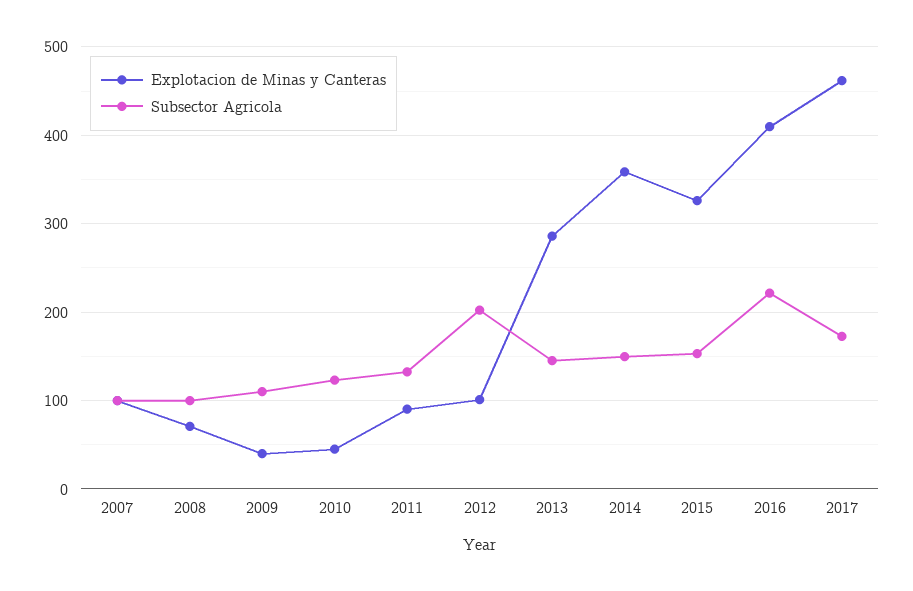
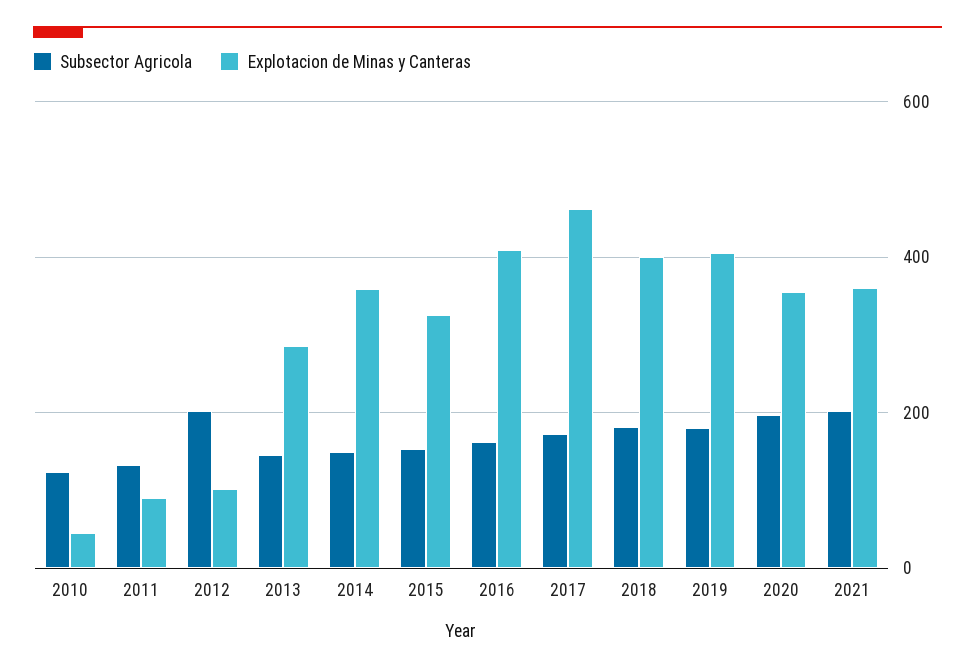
Explotacion de Minas y Canteras, 2007: 100 -> none
Subsector Agricola, 2007: 100 -> none
Explotacion de Minas y Canteras, 2008: 70 -> none
Subsector Agricola, 2008: 100 -> none
Explotacion de Minas y Canteras, 2009: 40 -> none
Subsector Agricola, 2009: 110 -> none
Subsector Agricola, 2016: 220 -> 160
Subsector Agricola, 2018: none -> 180
Explotacion de Minas y Canteras, 2018: none -> 400
Subsector Agricola, 2019: none -> 180
Explotacion de Minas y Canteras, 2019: none -> 400
Subsector Agricola, 2020: none -> 200
Explotacion de Minas y Canteras, 2020: none -> 360
Subsector Agricola, 2021: none -> 200
Explotacion de Minas y Canteras, 2021: none -> 360

